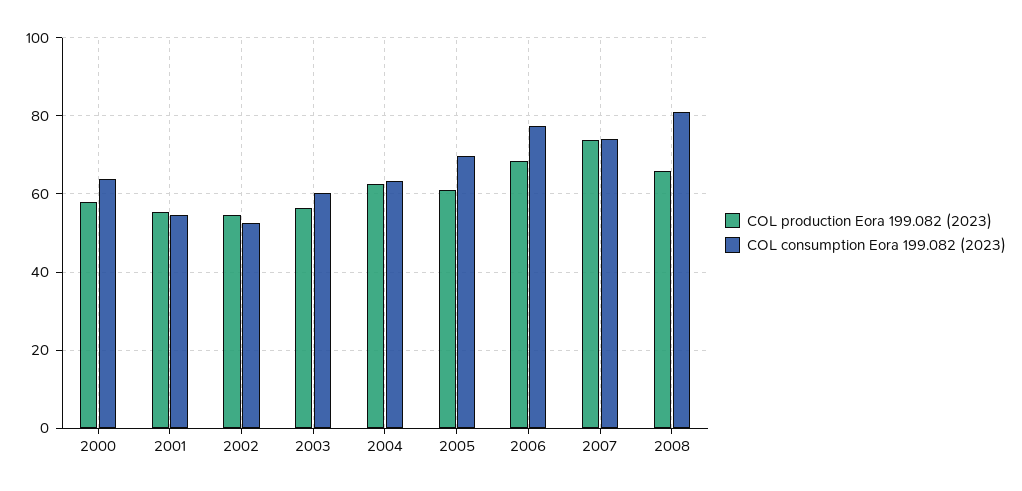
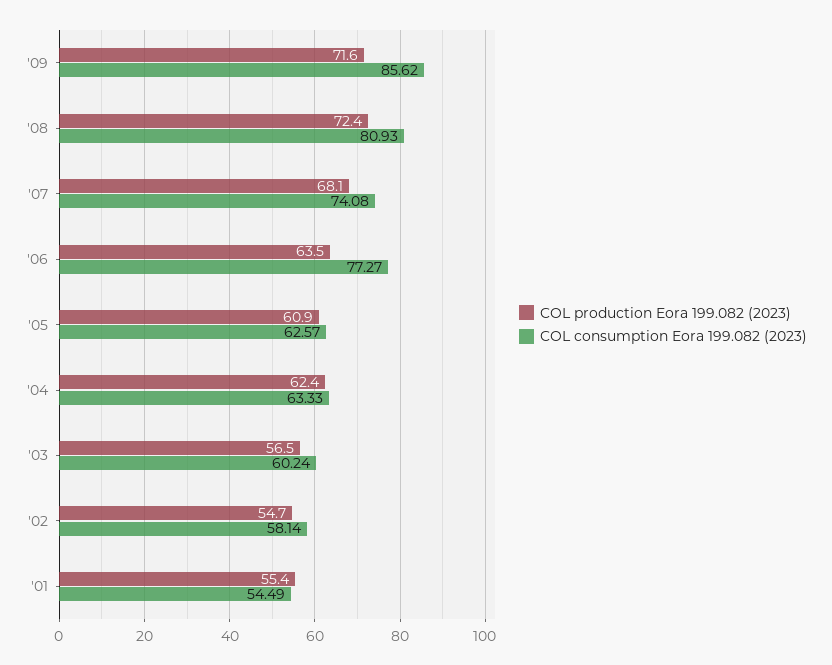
COL production Eora 199.082 (2023), 2000: 58 -> none
COL consumption Eora 199.082 (2023), 2000: 64 -> none
COL consumption Eora 199.082 (2023), 2002: 52 -> 58.14
COL consumption Eora 199.082 (2023), 2005: 70 -> 62.57
COL production Eora 199.082 (2023), 2006: 68 -> 63.5
COL production Eora 199.082 (2023), 2007: 74 -> 68.1
COL production Eora 199.082 (2023), 2008: 66 -> 72.4
COL production Eora 199.082 (2023), '09: none -> 71.6
COL consumption Eora 199.082 (2023), '09: none -> 85.62

